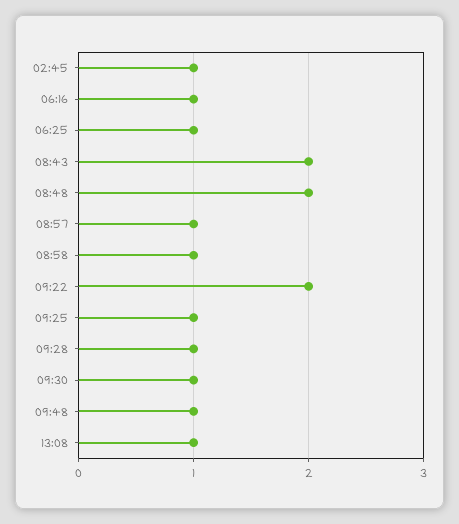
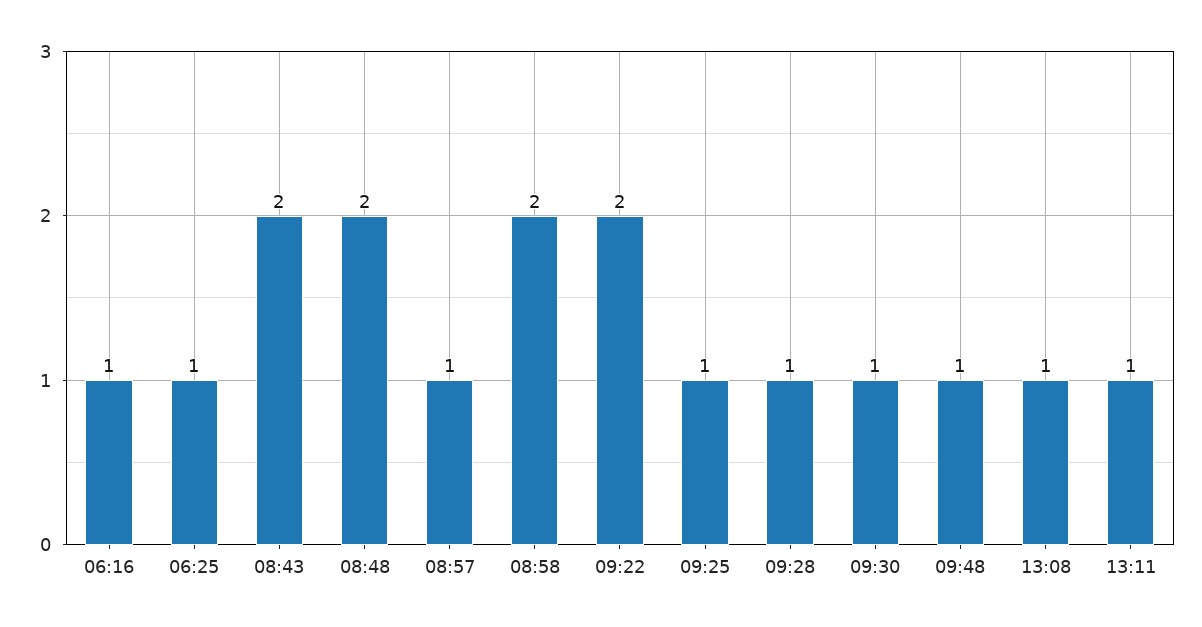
02:45: 1 -> none
08:58: 1 -> 2
13:11: none -> 1

